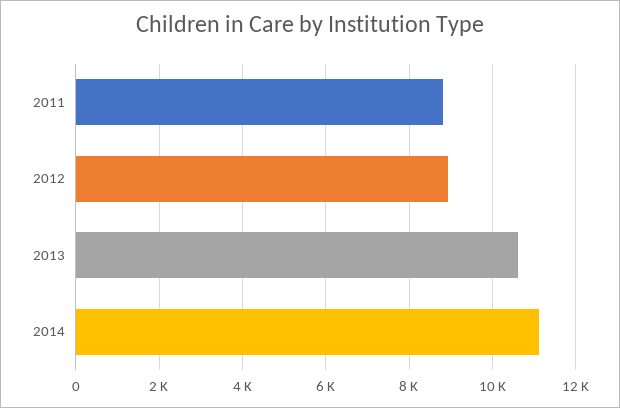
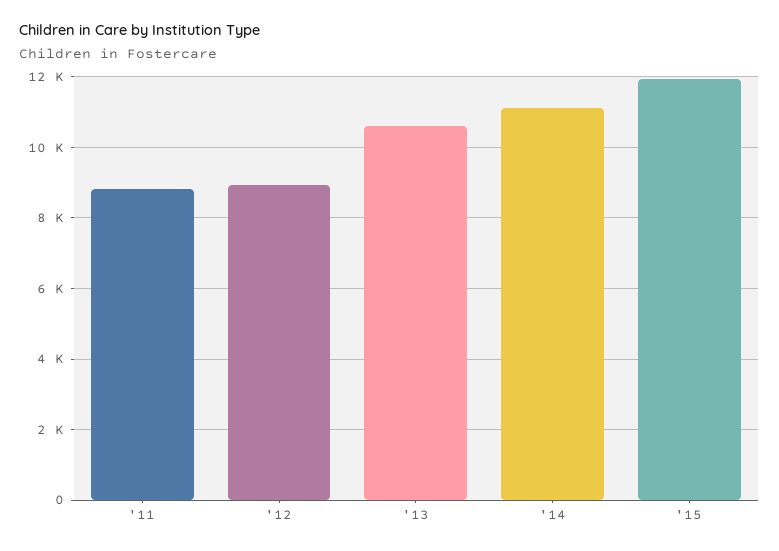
'15: none -> 12000

